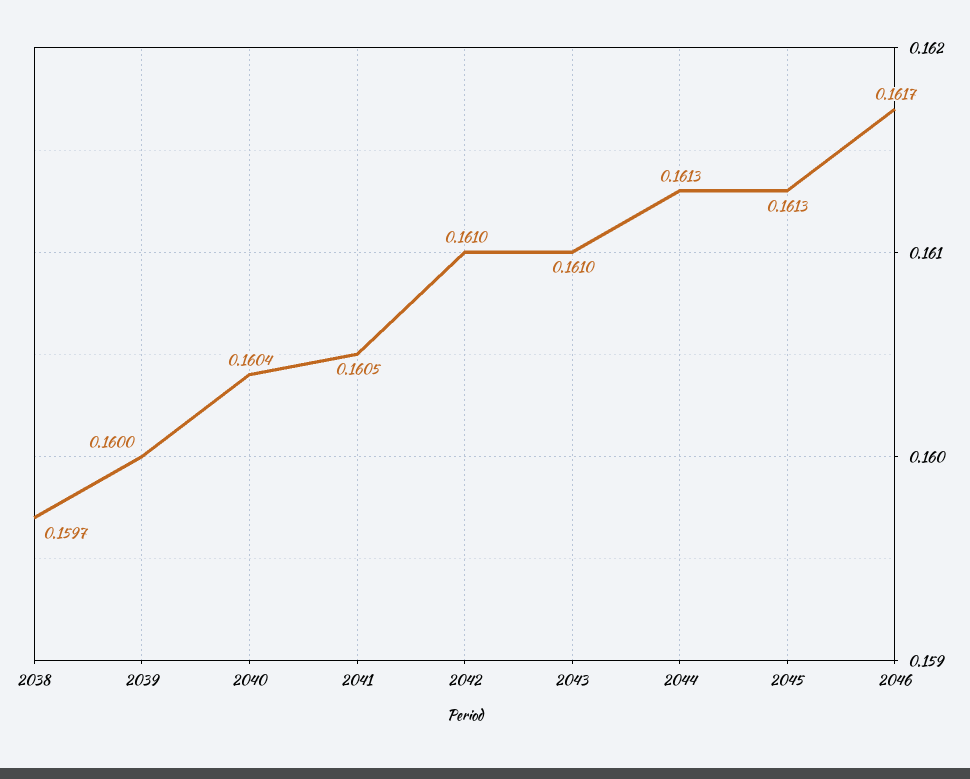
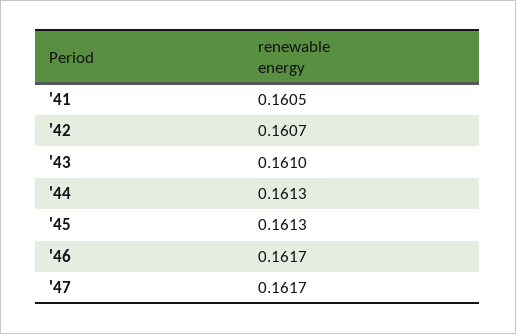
2038: 0.1597 -> none
2039: 0.16 -> none
2040: 0.1604 -> none
2042: 0.161 -> 0.1607
'47: none -> 0.1617

